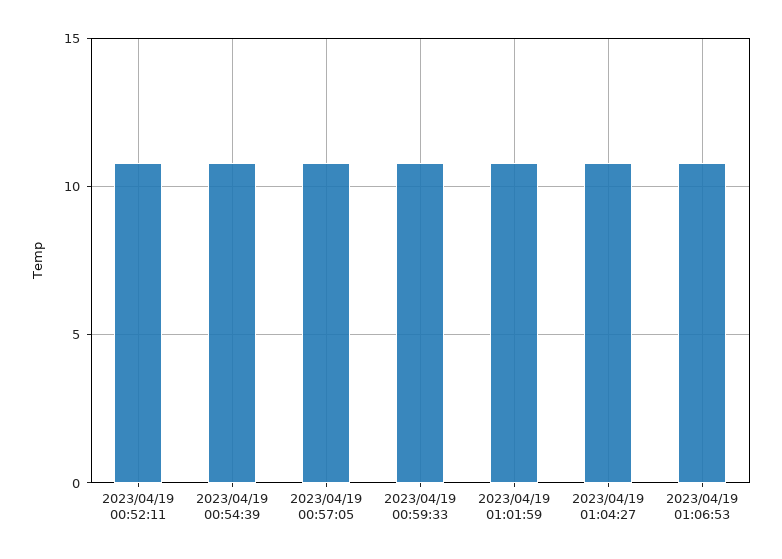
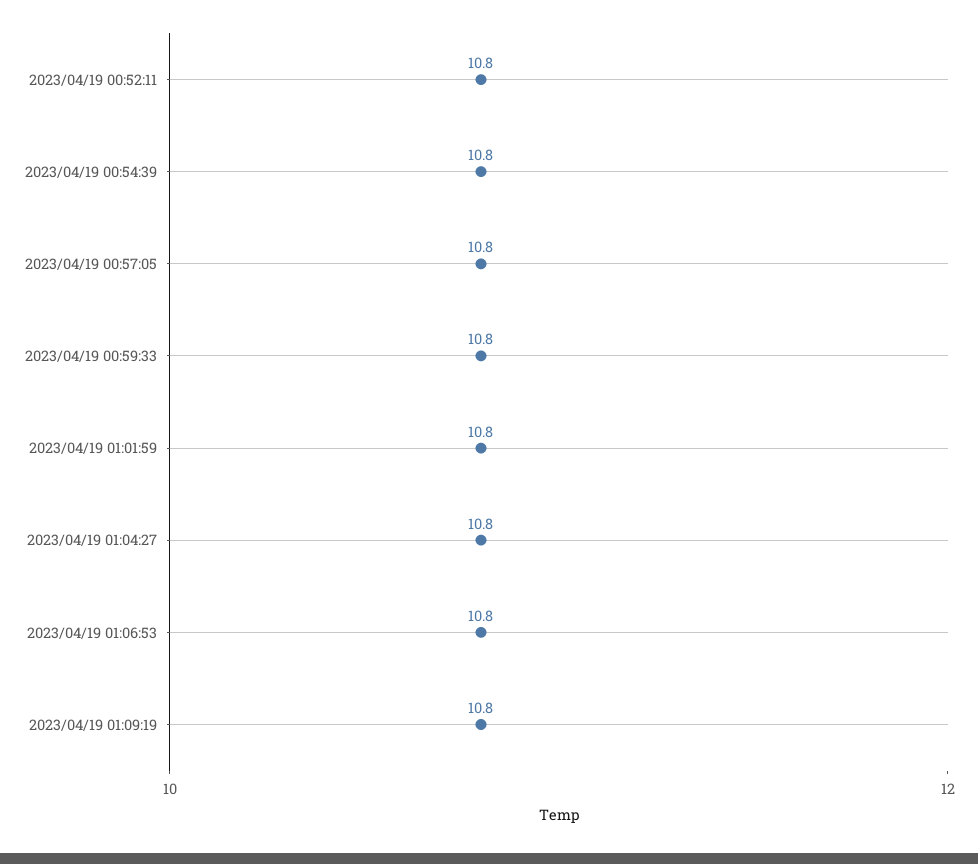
2023/04/19 01:09:19: none -> 10.8

